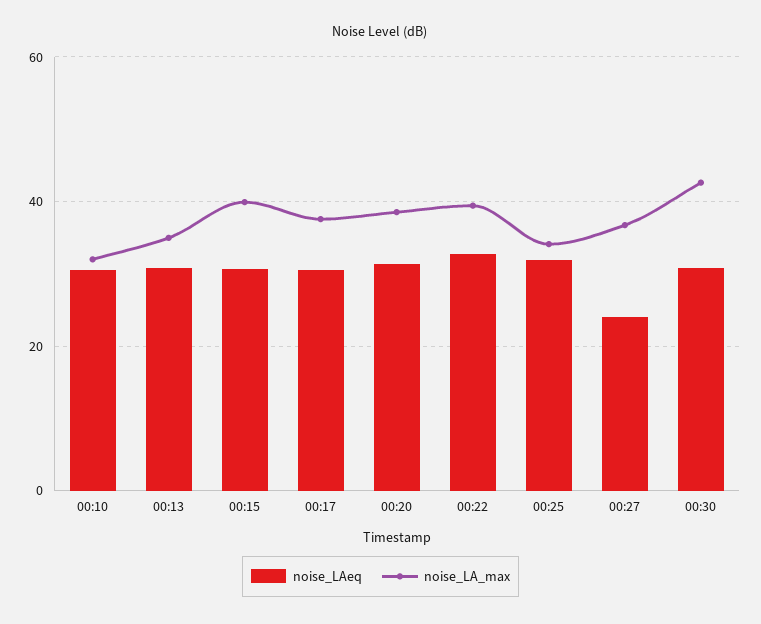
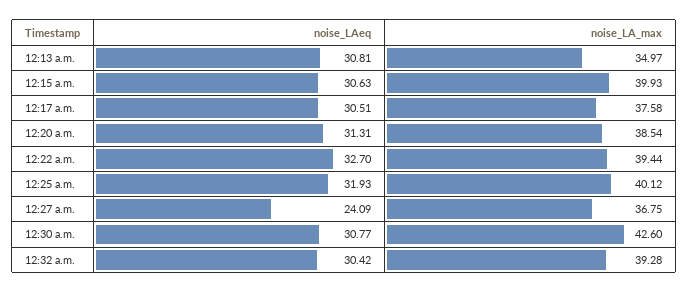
noise_LAeq, 00:10: 30 -> none
noise_LA_max, 00:10: 32 -> none
noise_LA_max, 00:25: 34 -> 40.12
noise_LAeq, 12:32 a.m.: none -> 30.42
noise_LA_max, 12:32 a.m.: none -> 39.28

